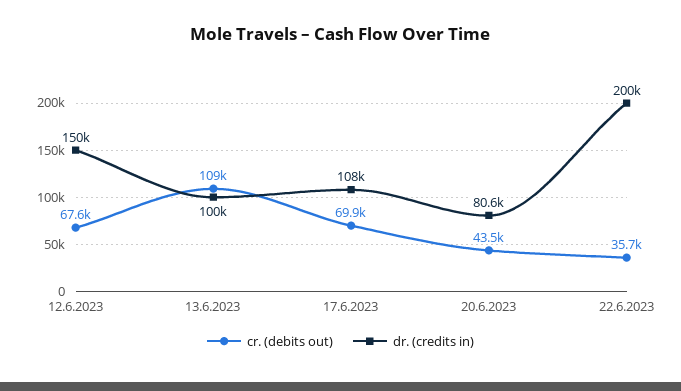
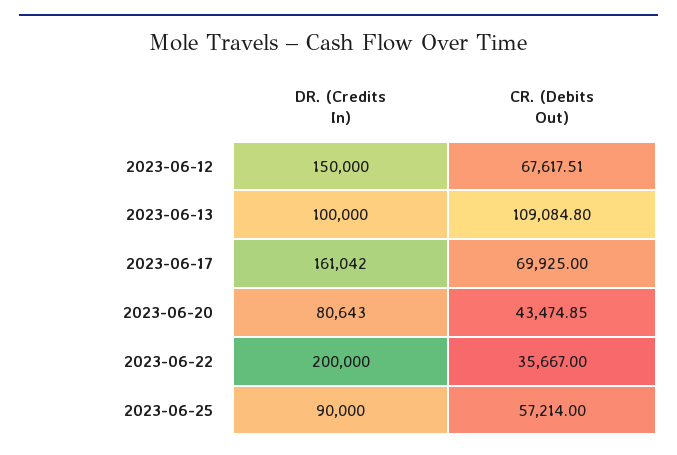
dr. (credits in), 17.6.2023: 108000 -> 161042
dr. (credits in), 2023-06-25: none -> 90000
cr. (debits out), 2023-06-25: none -> 57214

